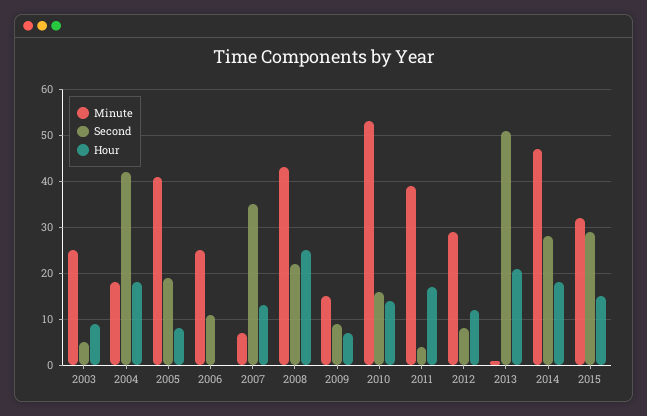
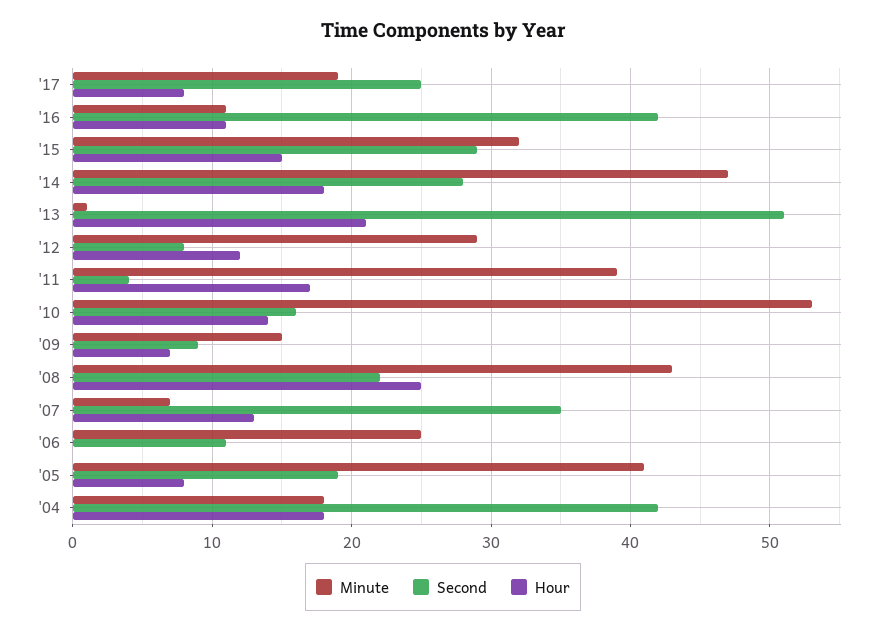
Minute, 2003: 25 -> none
Second, 2003: 5 -> none
Hour, 2003: 10 -> none
Minute, '17: none -> 19
Second, '17: none -> 25
Hour, '17: none -> 8
Minute, '16: none -> 11
Second, '16: none -> 42
Hour, '16: none -> 11

